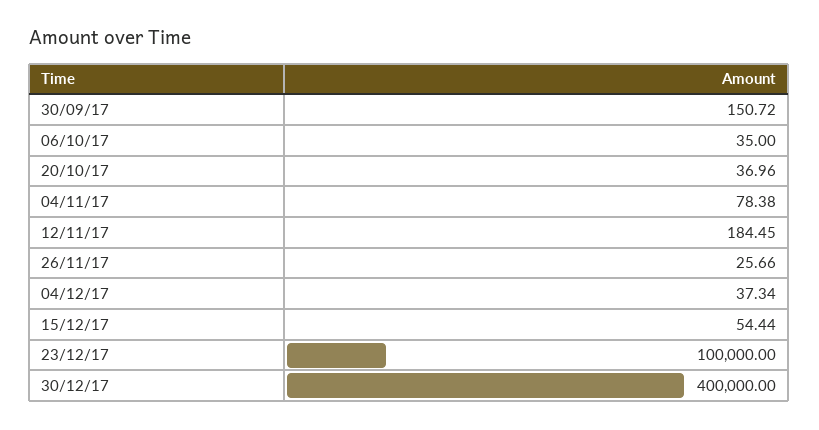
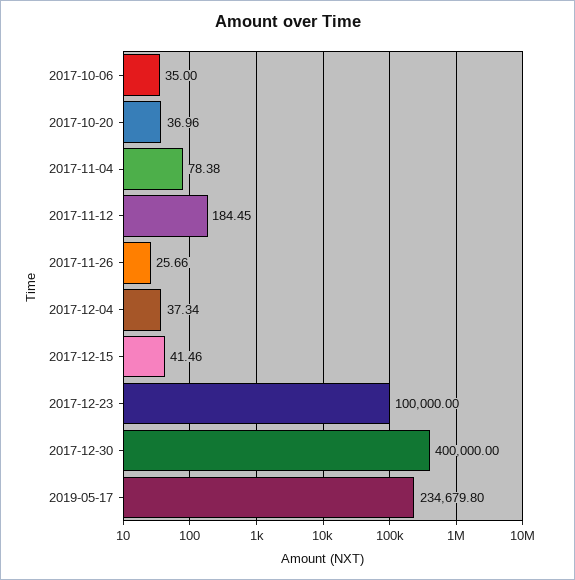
30/09/17: 150.72 -> none
15/12/17: 54.44 -> 41.46
2019-05-17: none -> 234679.8

